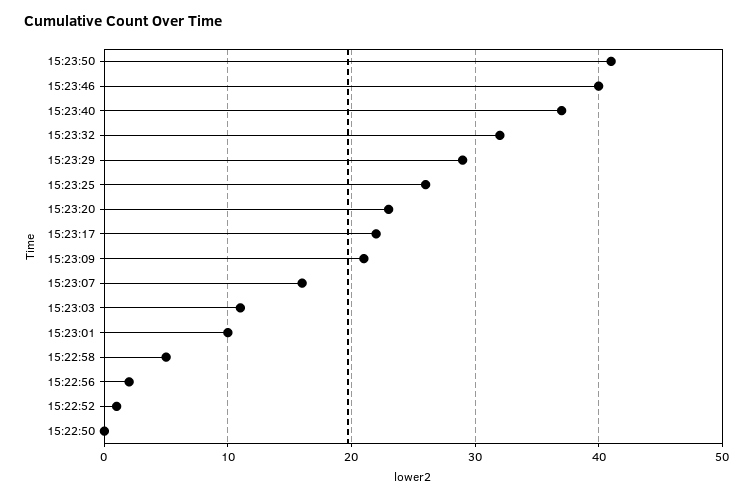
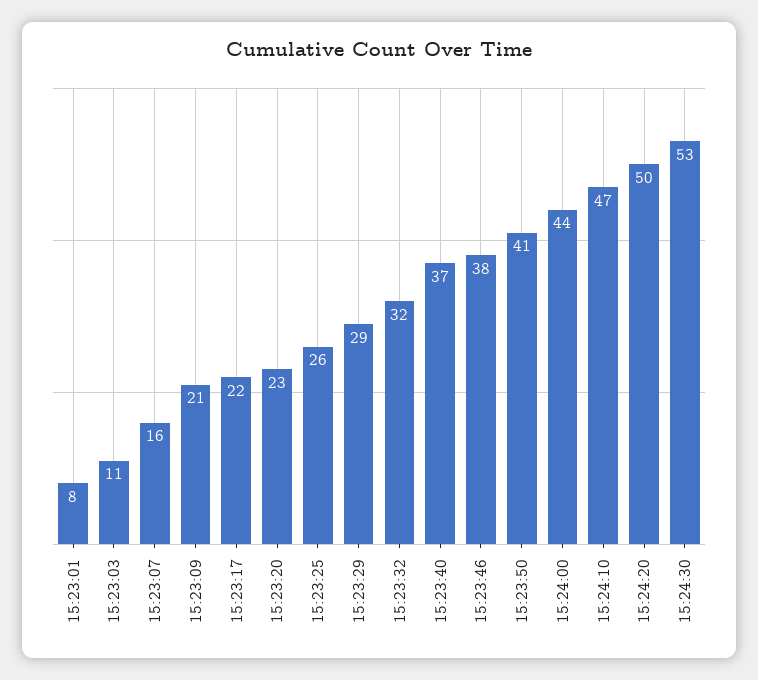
15:23:46: 40 -> 38
15:23:01: 10 -> 8
15:22:58: 5 -> none
15:22:56: 2 -> none
15:22:52: 1 -> none
15:22:50: 0 -> none
15:24:00: none -> 44
15:24:10: none -> 47
15:24:20: none -> 50
15:24:30: none -> 53

